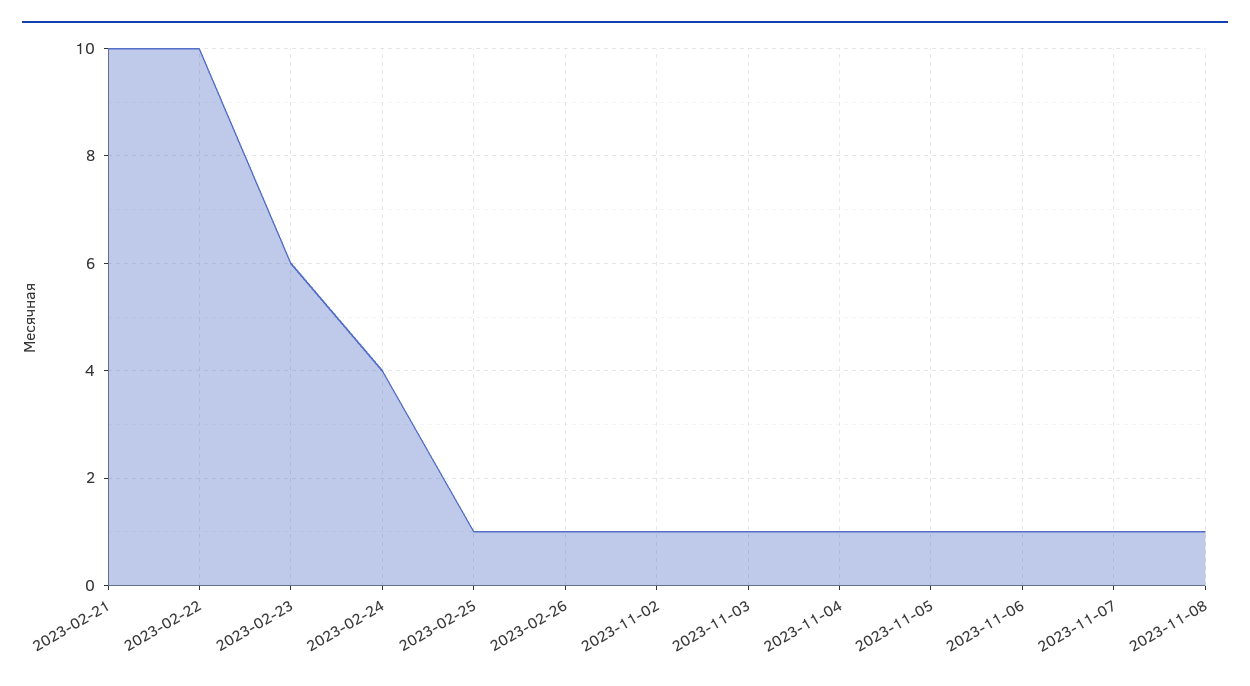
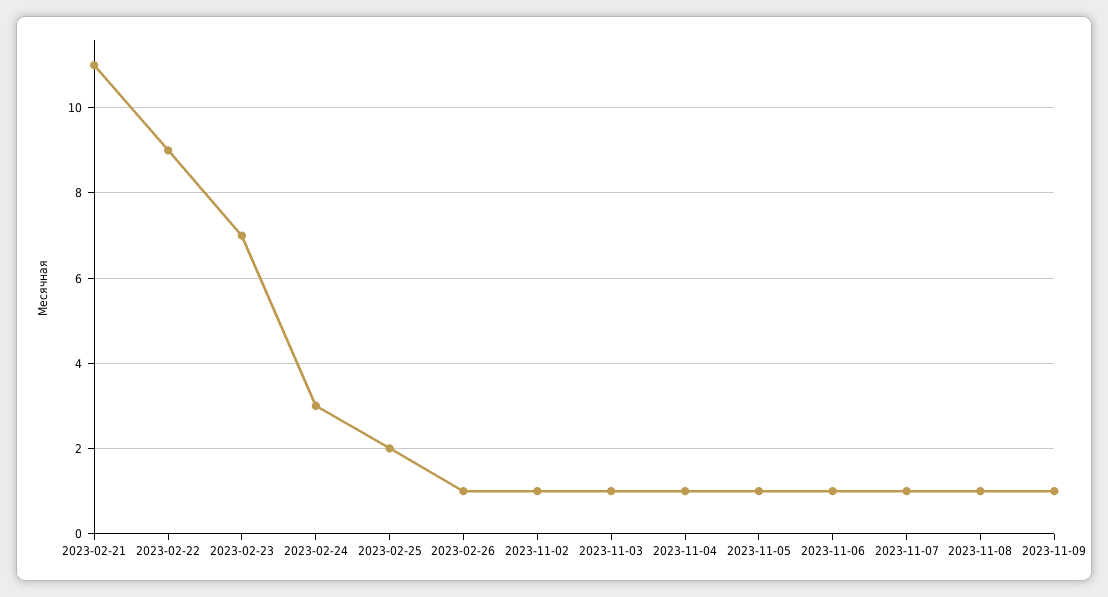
2023-02-21: 10 -> 11
2023-02-22: 10 -> 9
2023-02-23: 6 -> 7
2023-02-24: 4 -> 3
2023-02-25: 1 -> 2
2023-11-09: none -> 1

